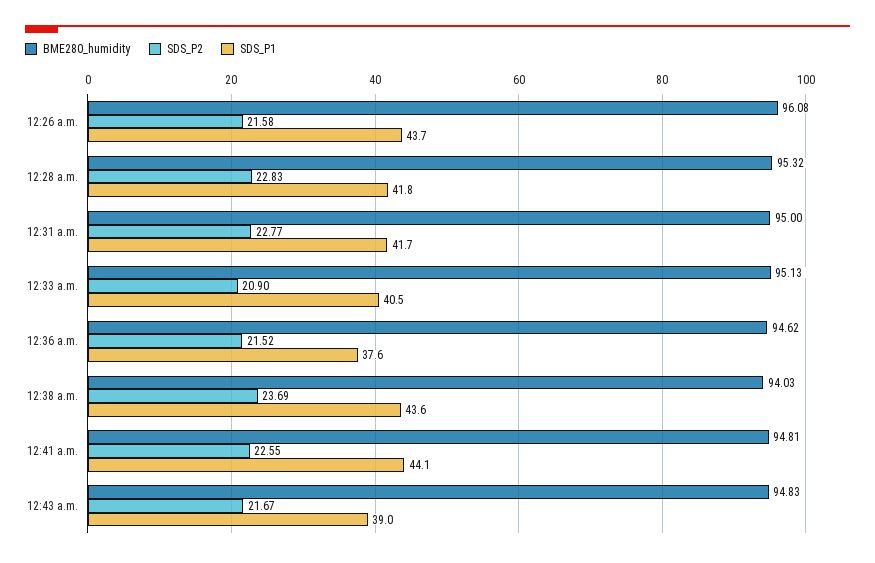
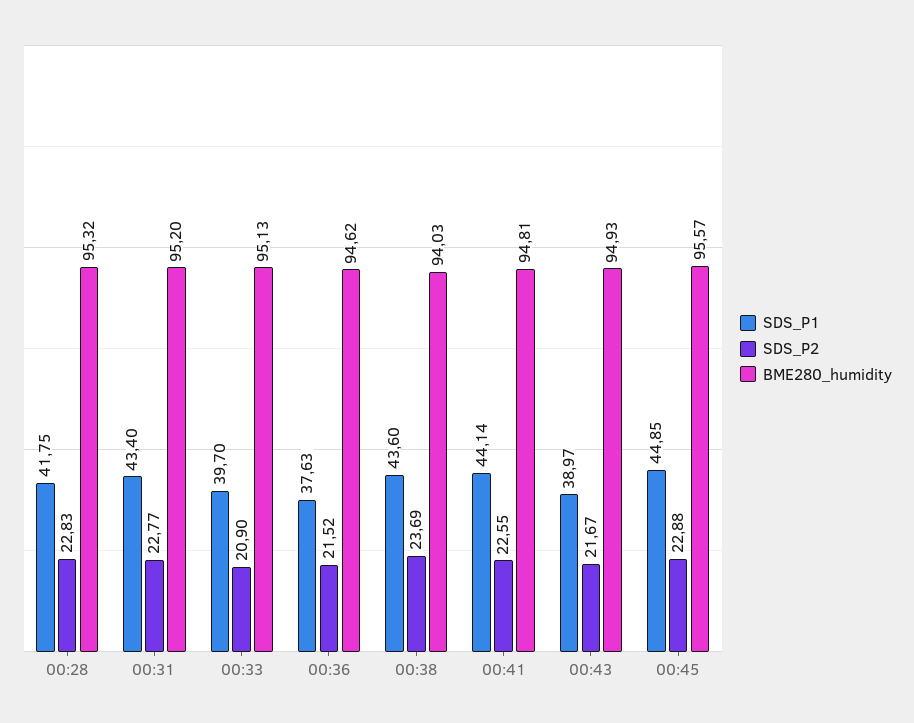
BME280_humidity, 12:26 a.m.: 96.08 -> none
SDS_P2, 12:26 a.m.: 21.58 -> none
SDS_P1, 12:26 a.m.: 43.7 -> none
BME280_humidity, 12:31 a.m.: 95 -> 95.2
SDS_P1, 12:31 a.m.: 41.7 -> 43.4
SDS_P1, 12:33 a.m.: 40.5 -> 39.7
BME280_humidity, 12:43 a.m.: 94.83 -> 94.93
SDS_P1, 00:45: none -> 44.85
SDS_P2, 00:45: none -> 22.88
BME280_humidity, 00:45: none -> 95.57

